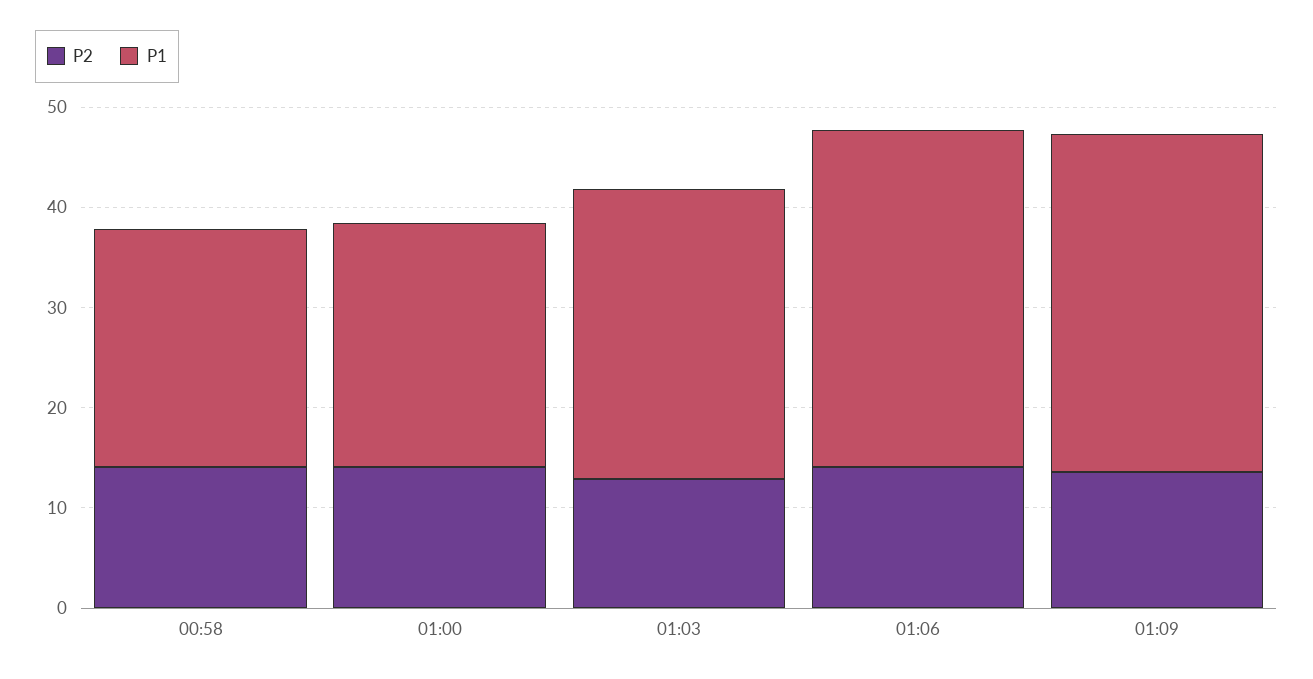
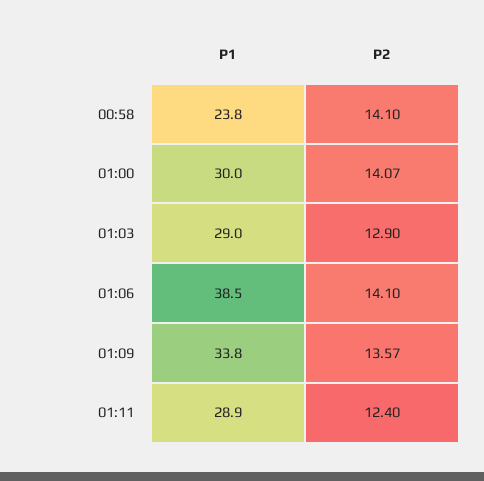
P1, 01:00: 24 -> 30
P1, 01:06: 34 -> 38.5
P1, 01:11: none -> 28.9
P2, 01:11: none -> 12.4

